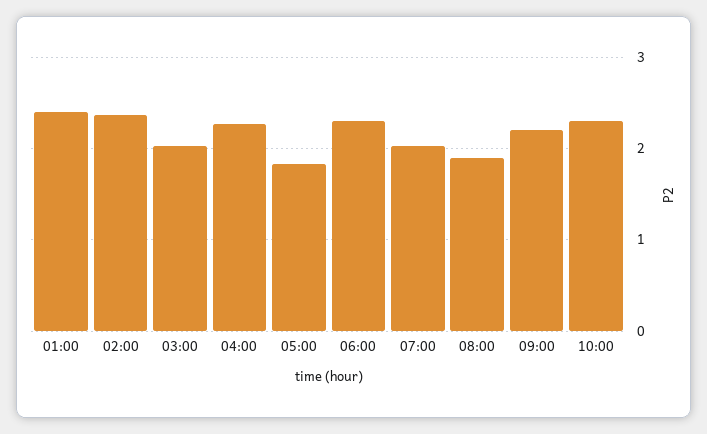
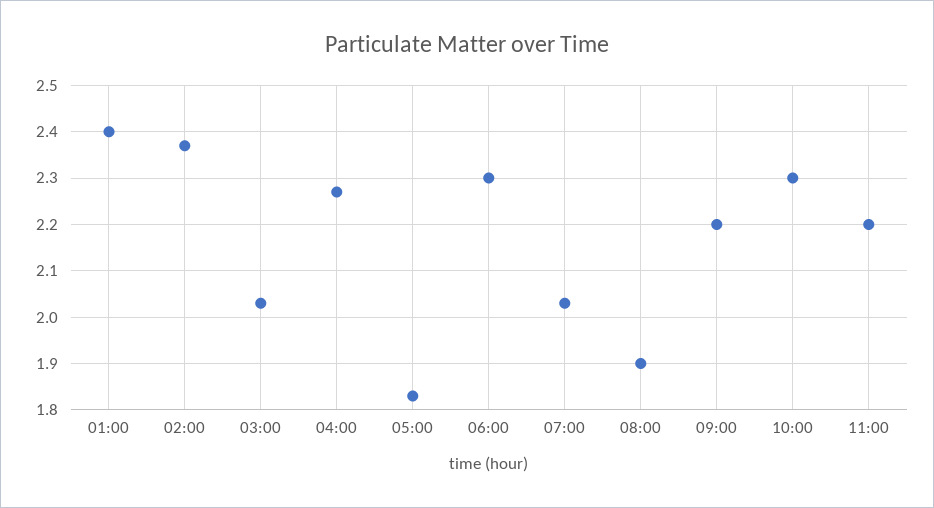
11:00: none -> 2.2

